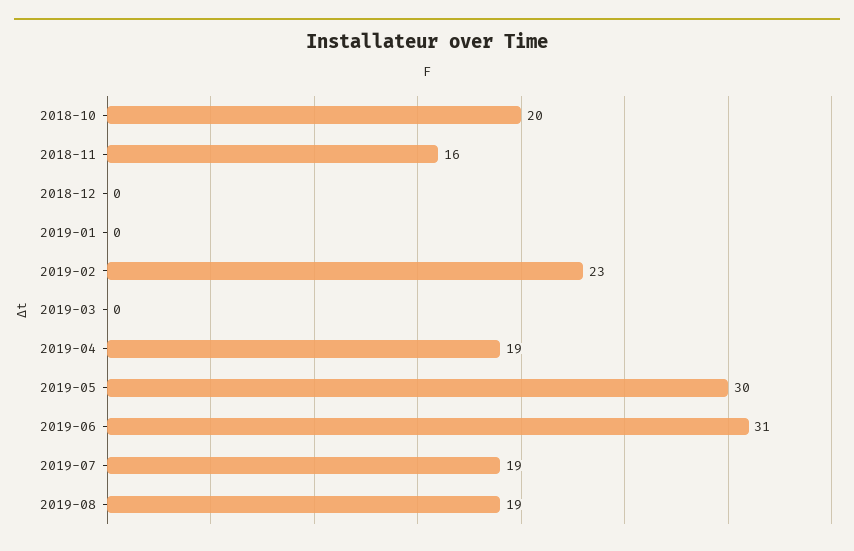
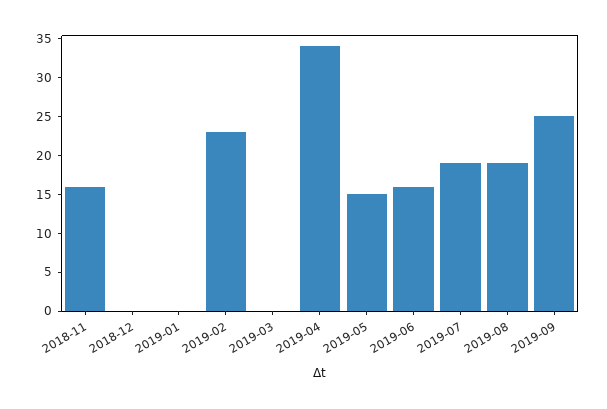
2018-10: 20 -> none
2019-04: 19 -> 35
2019-05: 30 -> 15
2019-06: 31 -> 15
2019-09: none -> 25

